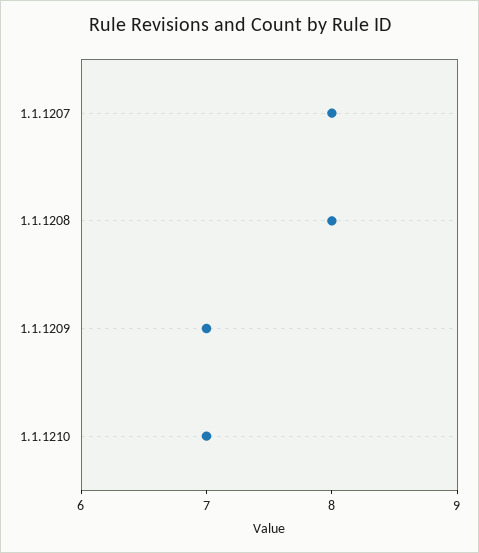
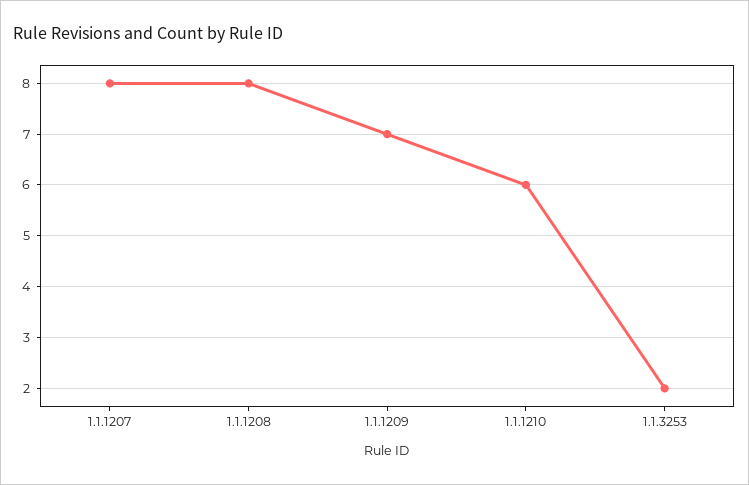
1.1.1210: 7 -> 6
1.1.3253: none -> 2

